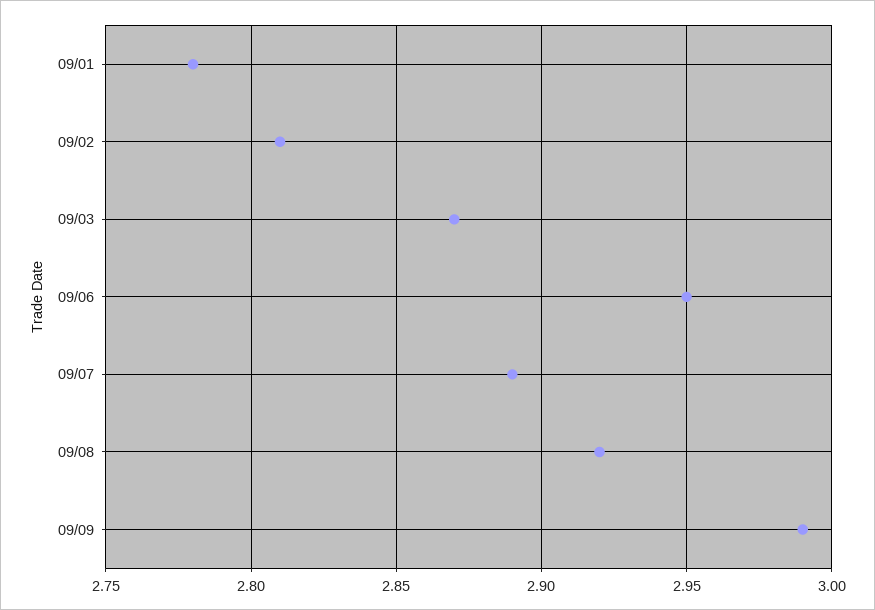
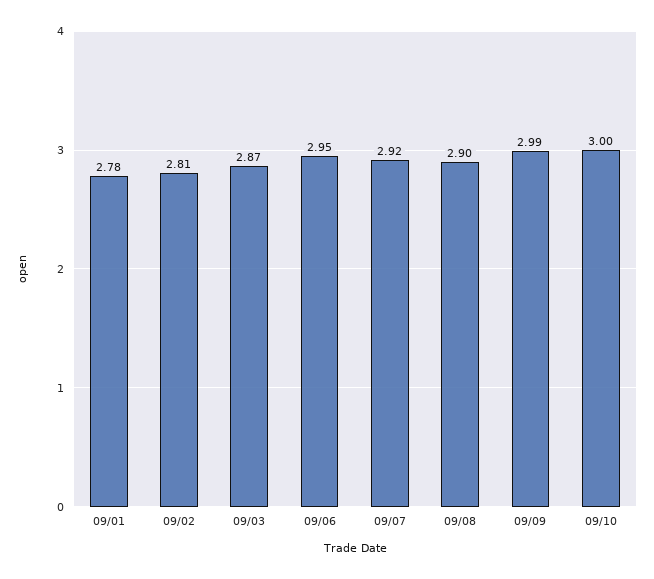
09/07: 2.89 -> 2.92
09/08: 2.92 -> 2.9
09/10: none -> 3

